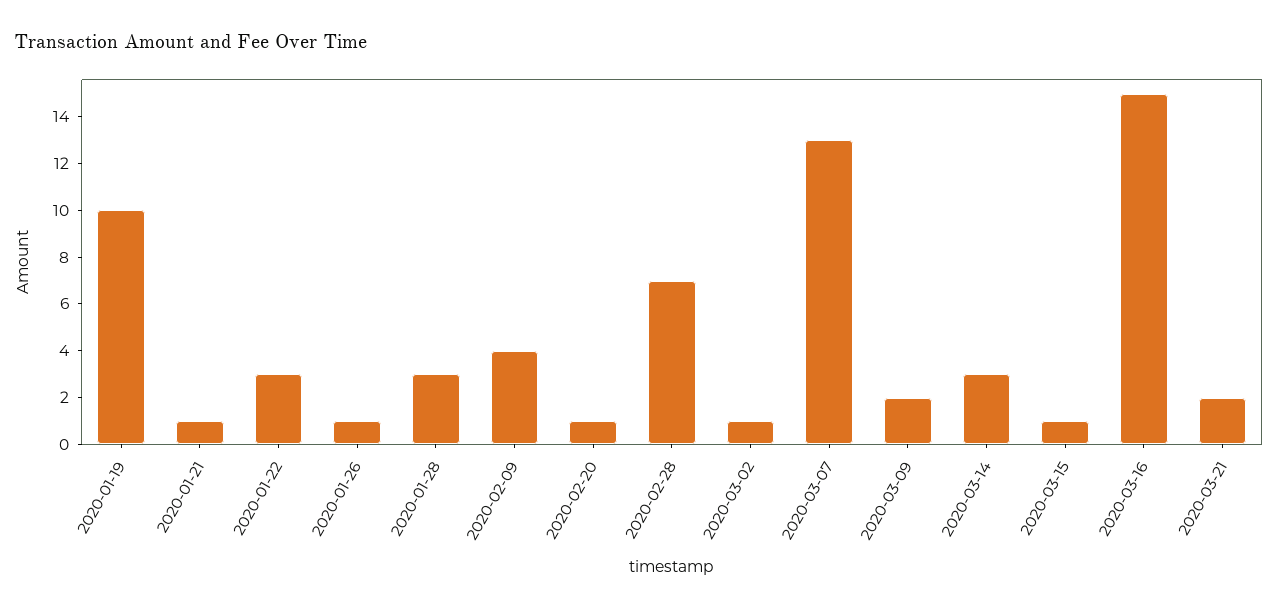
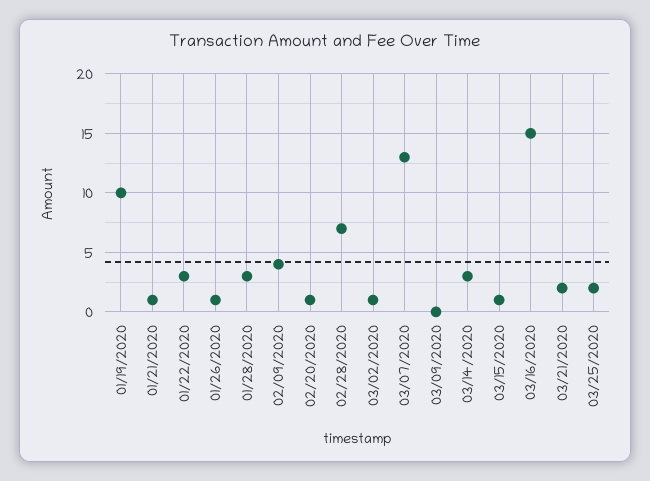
2020-03-09: 2 -> 0
03/25/2020: none -> 2

